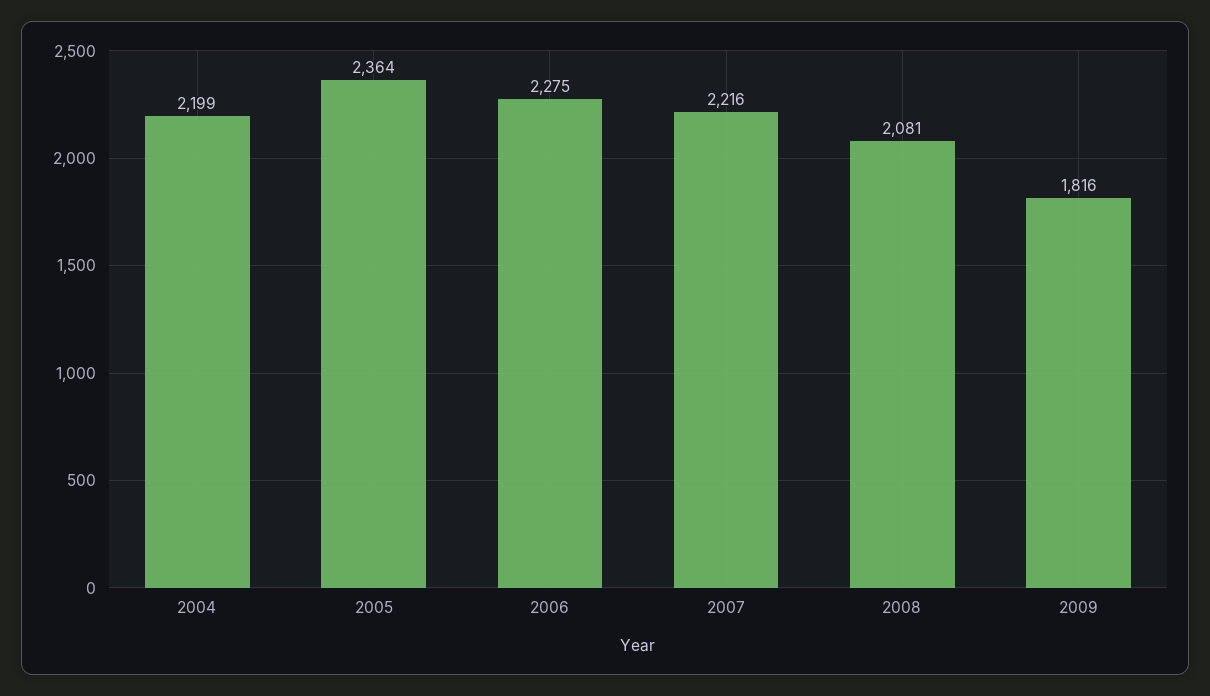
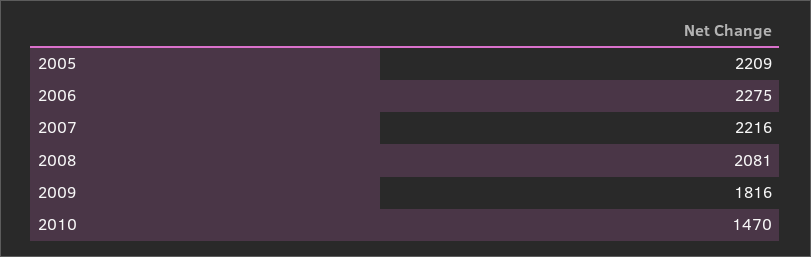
2004: 2199 -> none
2005: 2364 -> 2209
2010: none -> 1470

